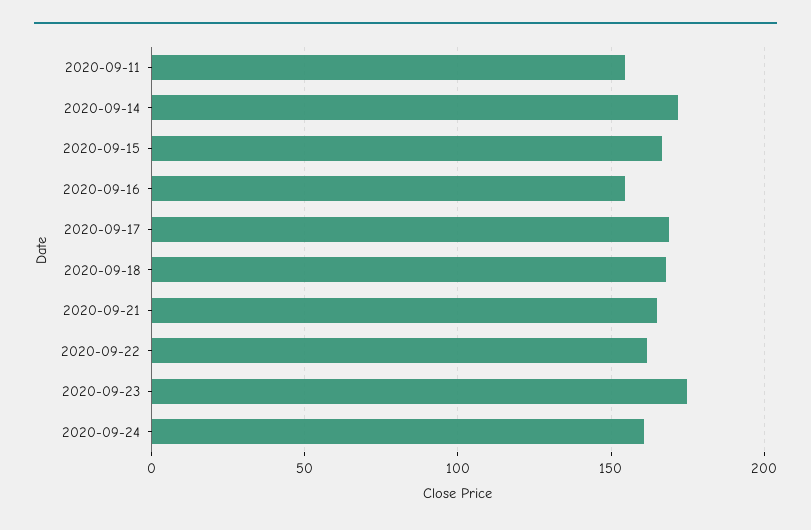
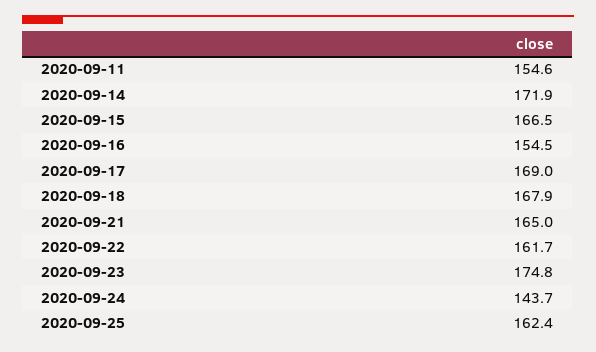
2020-09-24: 160 -> 143.7
2020-09-25: none -> 162.4

